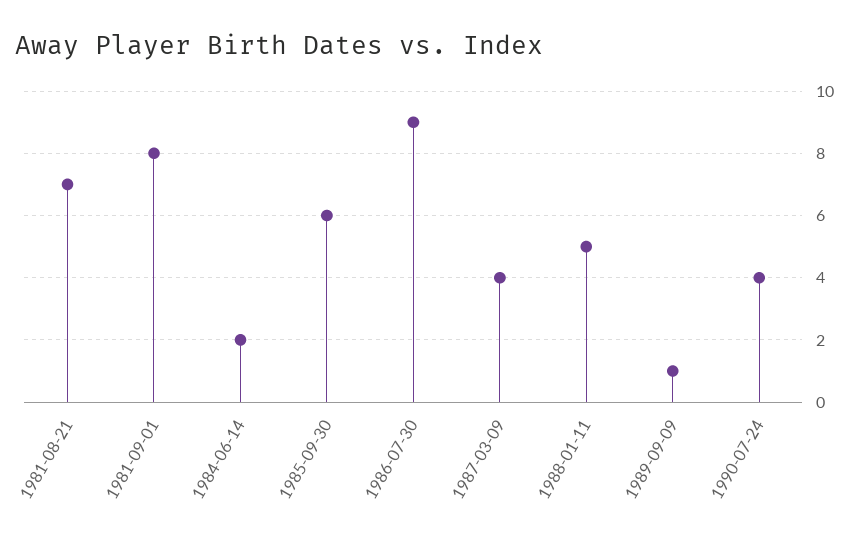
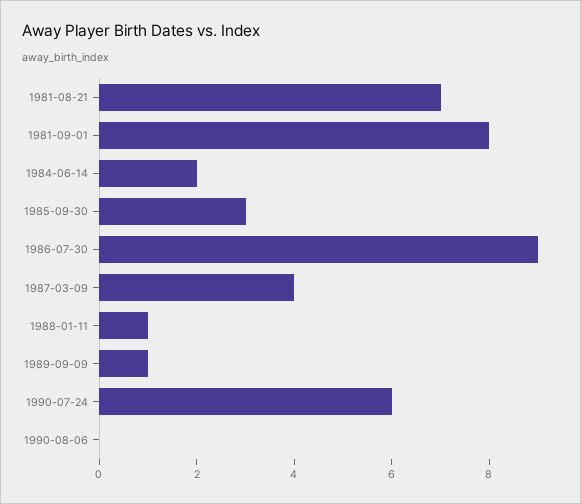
1985-09-30: 6 -> 3
1988-01-11: 5 -> 1
1990-07-24: 4 -> 6
1990-08-06: none -> 0

